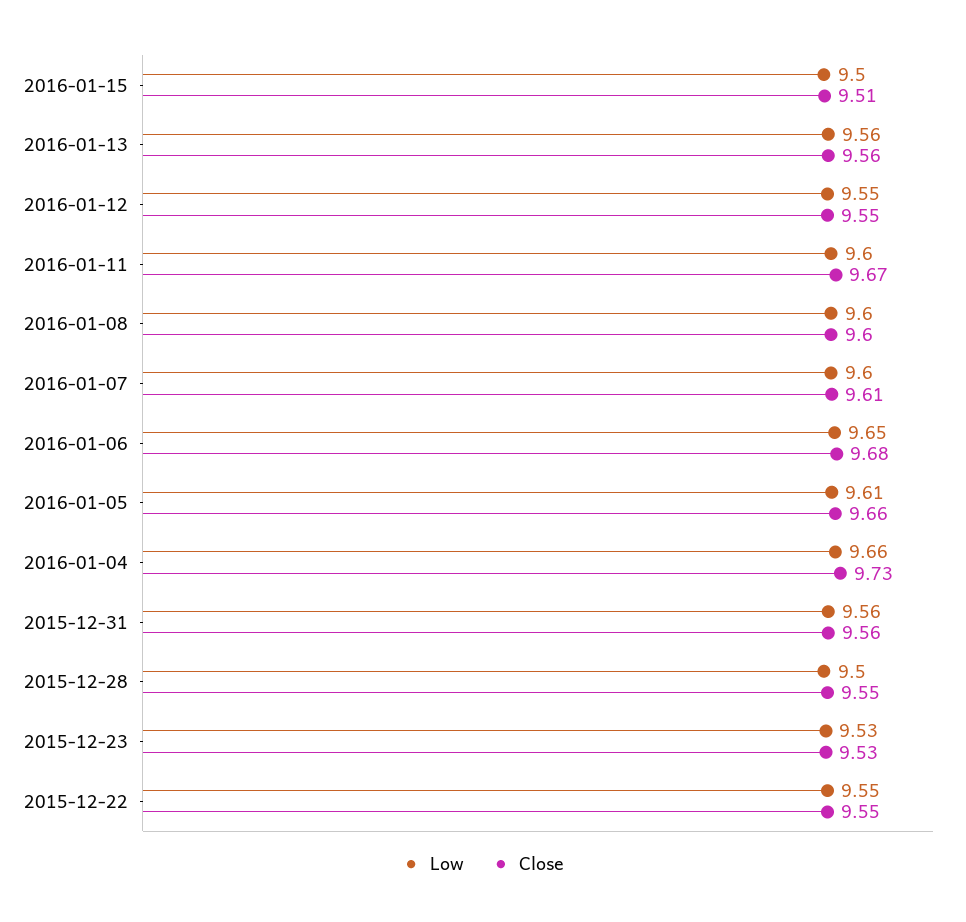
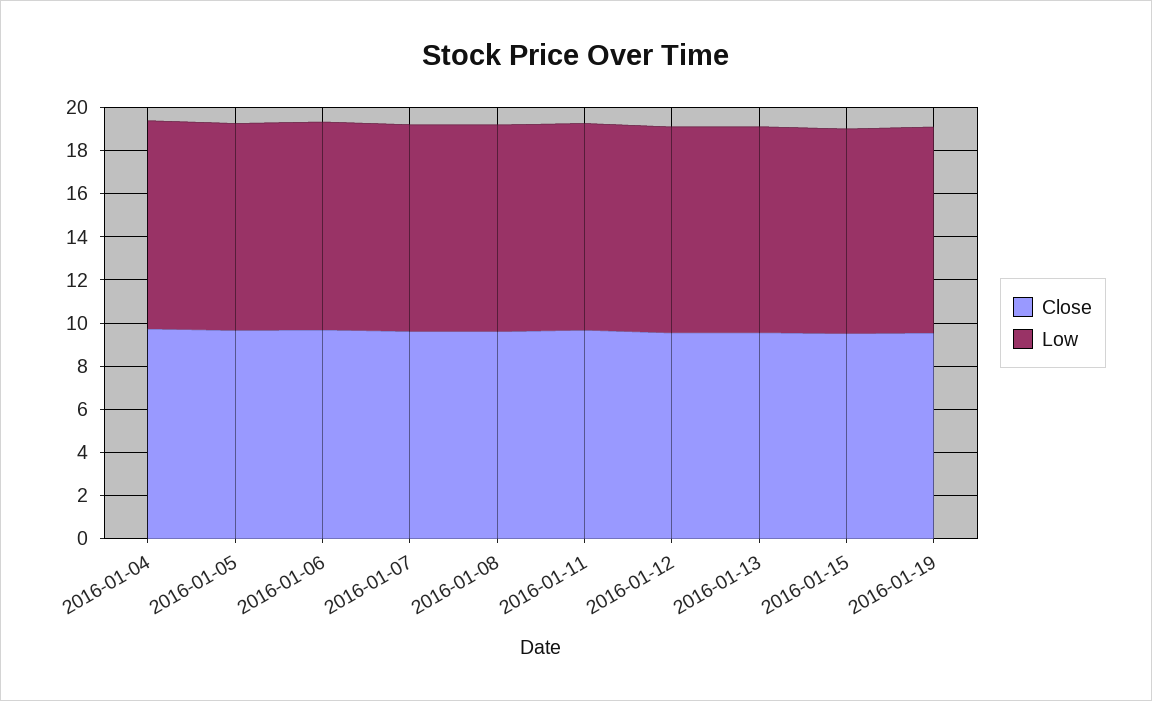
Low, 2015-12-31: 9.56 -> none
Close, 2015-12-31: 9.56 -> none
Low, 2015-12-28: 9.5 -> none
Close, 2015-12-28: 9.55 -> none
Low, 2015-12-23: 9.53 -> none
Close, 2015-12-23: 9.53 -> none
Low, 2015-12-22: 9.55 -> none
Close, 2015-12-22: 9.55 -> none
Close, 2016-01-19: none -> 9.5
Low, 2016-01-19: none -> 9.5

